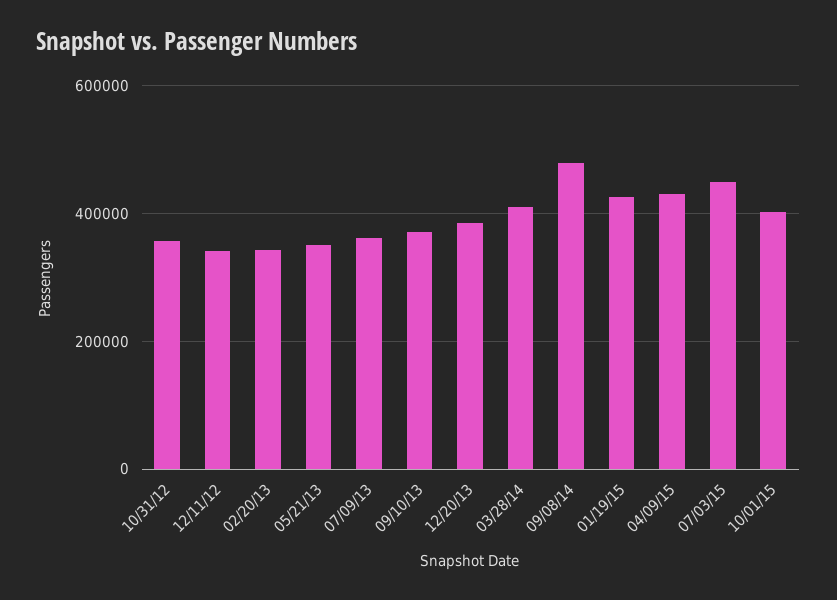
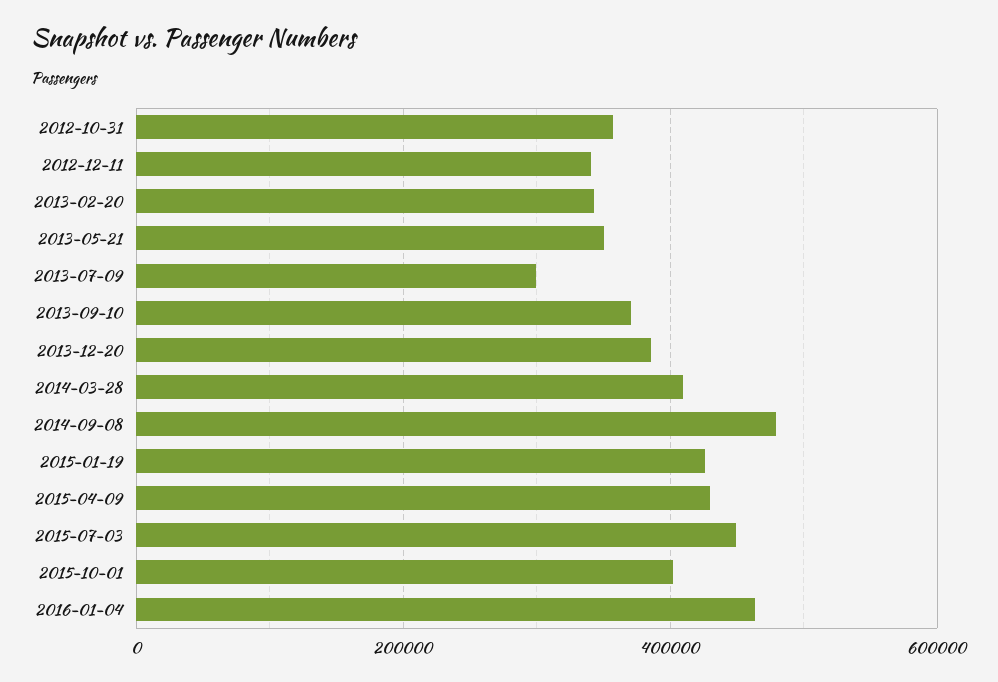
07/09/13: 360000 -> 300000
2016-01-04: none -> 460000

